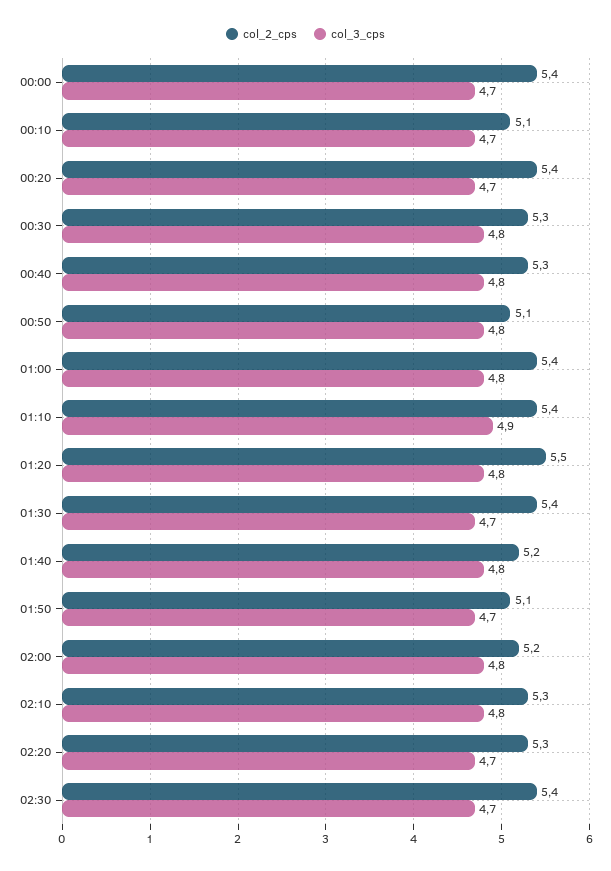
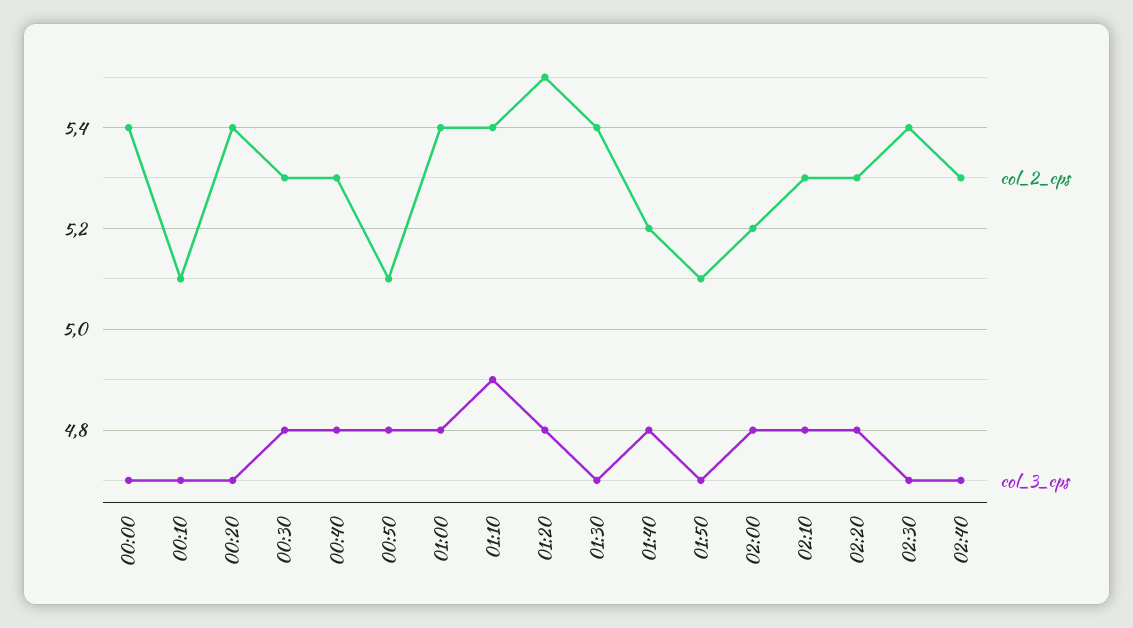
col_3_cps, 02:20: 4.7 -> 4.8
col_2_cps, 02:40: none -> 5.3
col_3_cps, 02:40: none -> 4.7

